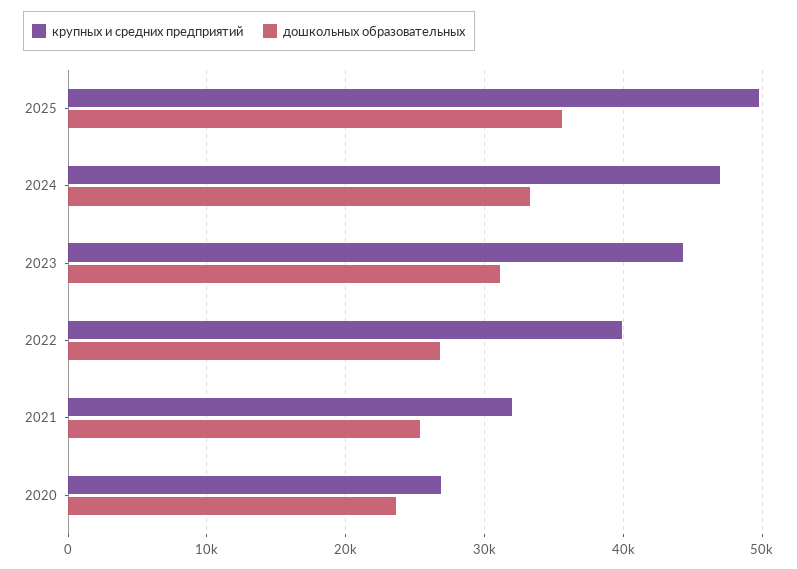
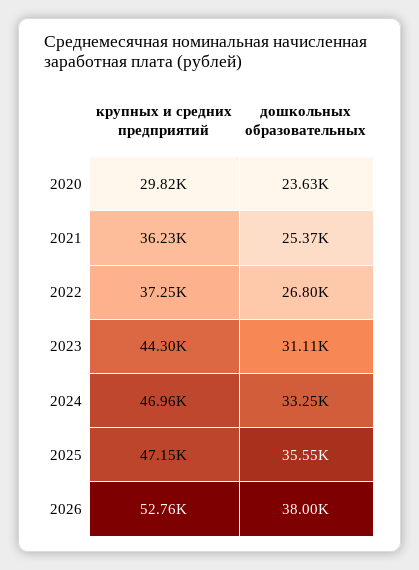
крупных и средних предприятий, 2025: 50000 -> 47150
крупных и средних предприятий, 2022: 40000 -> 37250
крупных и средних предприятий, 2021: 32000 -> 36230
крупных и средних предприятий, 2020: 27000 -> 29820
крупных и средних предприятий, 2026: none -> 52760
дошкольных образовательных, 2026: none -> 38000

